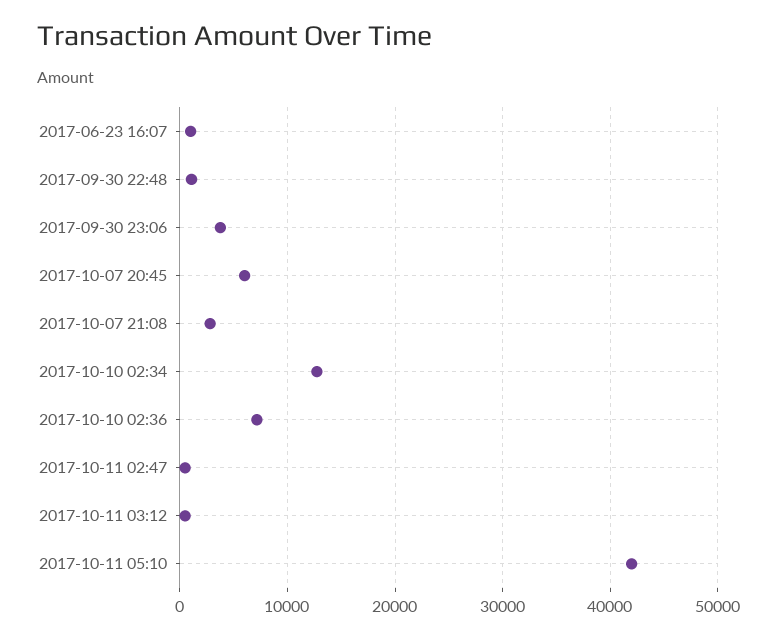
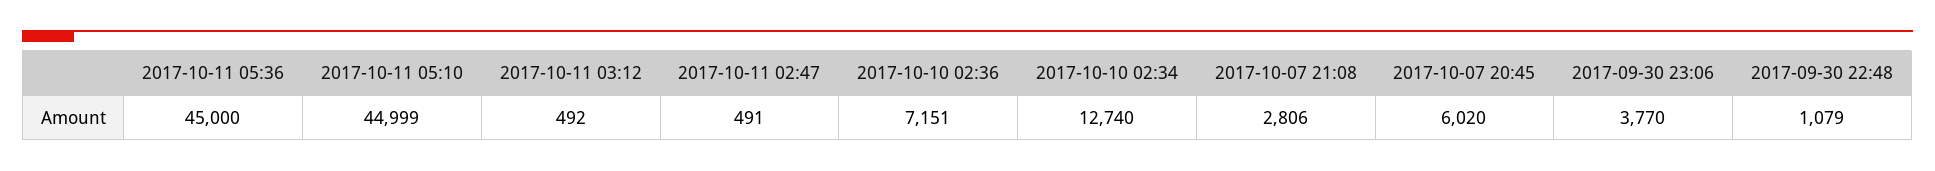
2017-06-23 16:07: 1000 -> none
2017-10-11 05:10: 42000 -> 44999
2017-10-11 05:36: none -> 45000

